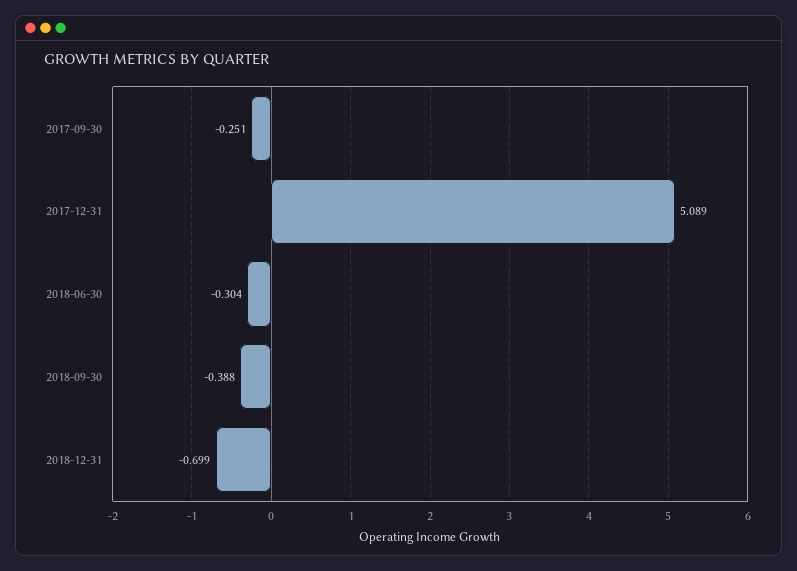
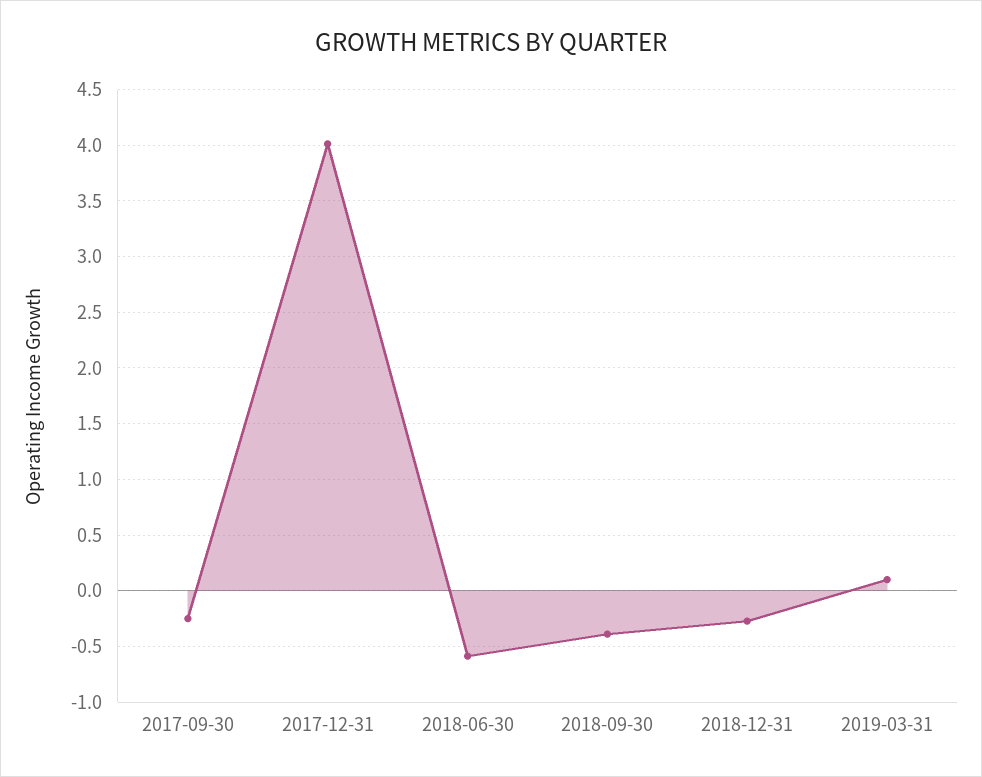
2017-12-31: 5.089 -> 4
2018-06-30: -0.304 -> -0.6
2018-12-31: -0.699 -> -0.3
2019-03-31: none -> 0.1

